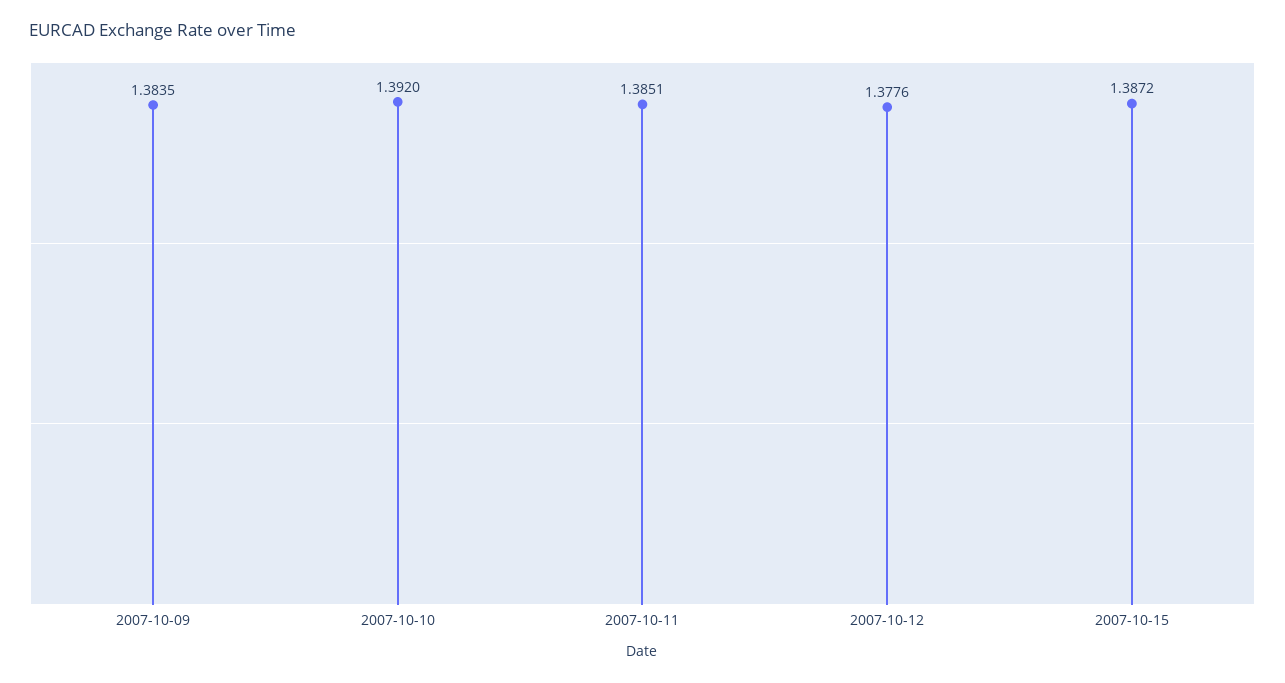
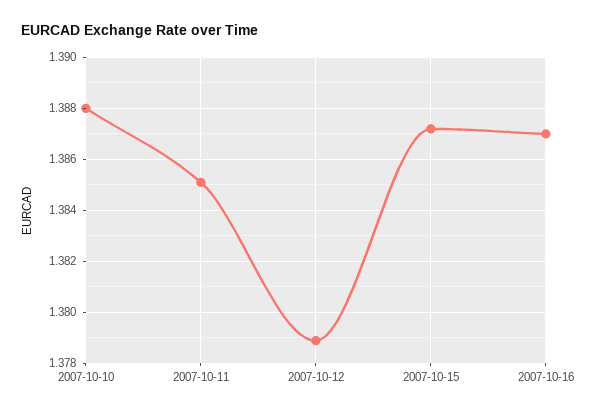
2007-10-09: 1.3835 -> none
2007-10-10: 1.392 -> 1.388
2007-10-12: 1.3776 -> 1.379
2007-10-16: none -> 1.387

